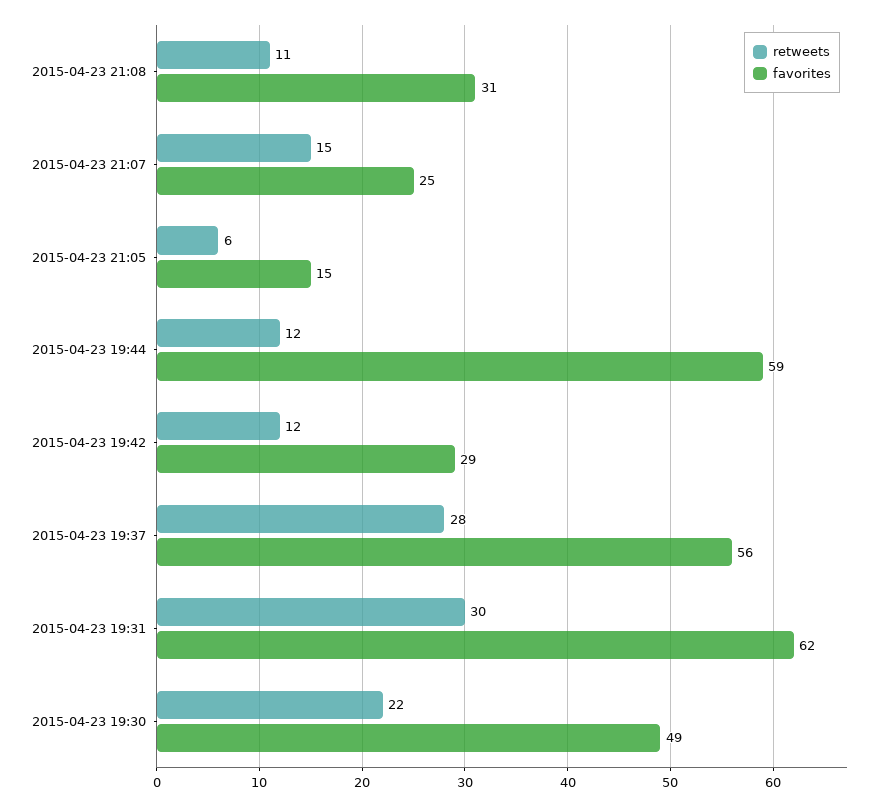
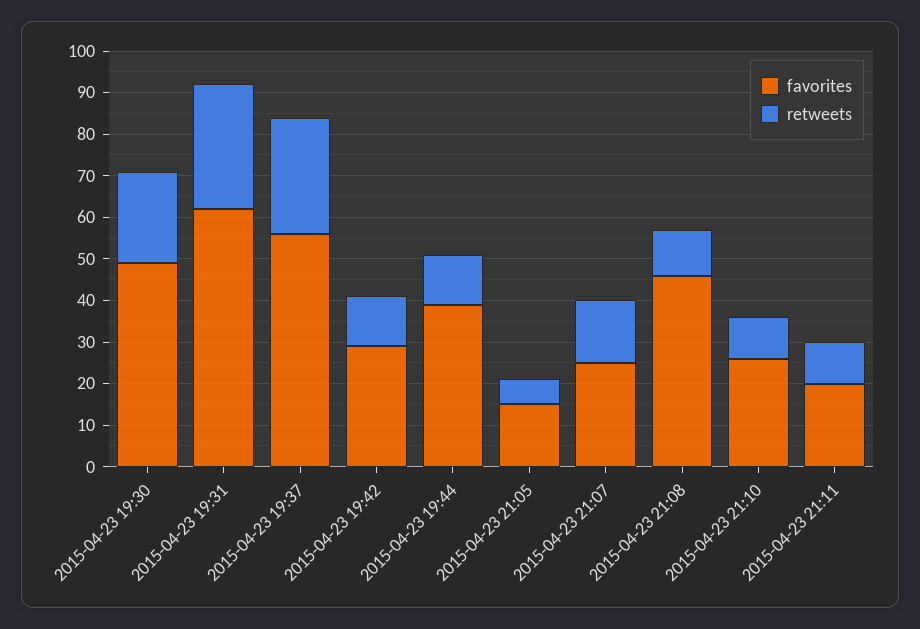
favorites, 2015-04-23 21:08: 31 -> 45
favorites, 2015-04-23 19:44: 59 -> 40
favorites, 2015-04-23 21:10: none -> 25
retweets, 2015-04-23 21:10: none -> 10
favorites, 2015-04-23 21:11: none -> 20
retweets, 2015-04-23 21:11: none -> 10

